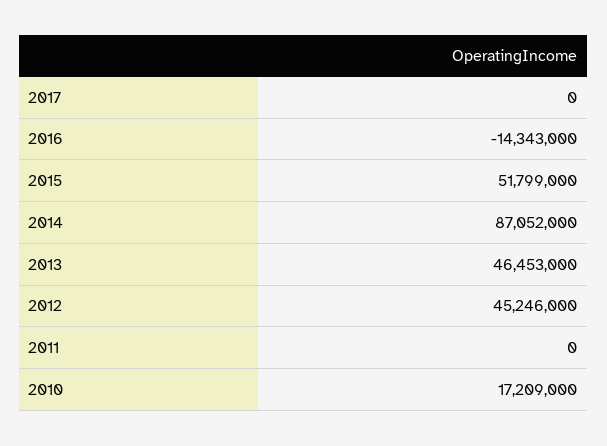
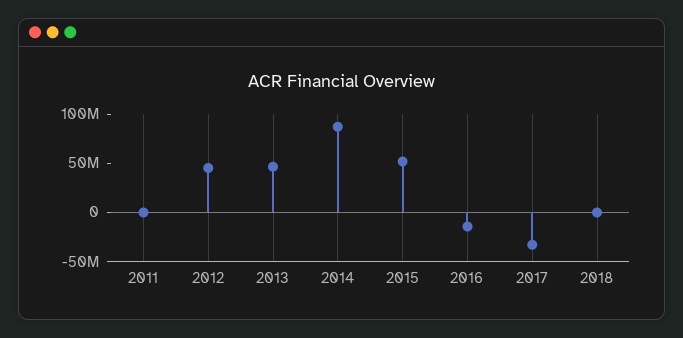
2017: 0 -> -30000000
2010: 17209000 -> none
2018: none -> 0

